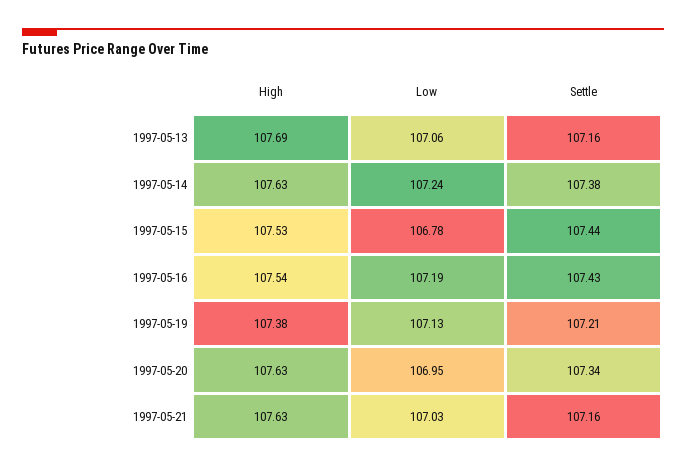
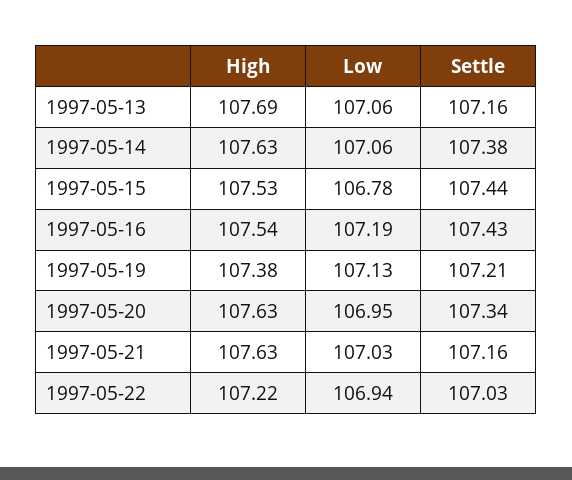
Low, 1997-05-14: 107.24 -> 107.06
High, 1997-05-22: none -> 107.22
Low, 1997-05-22: none -> 106.94
Settle, 1997-05-22: none -> 107.03

